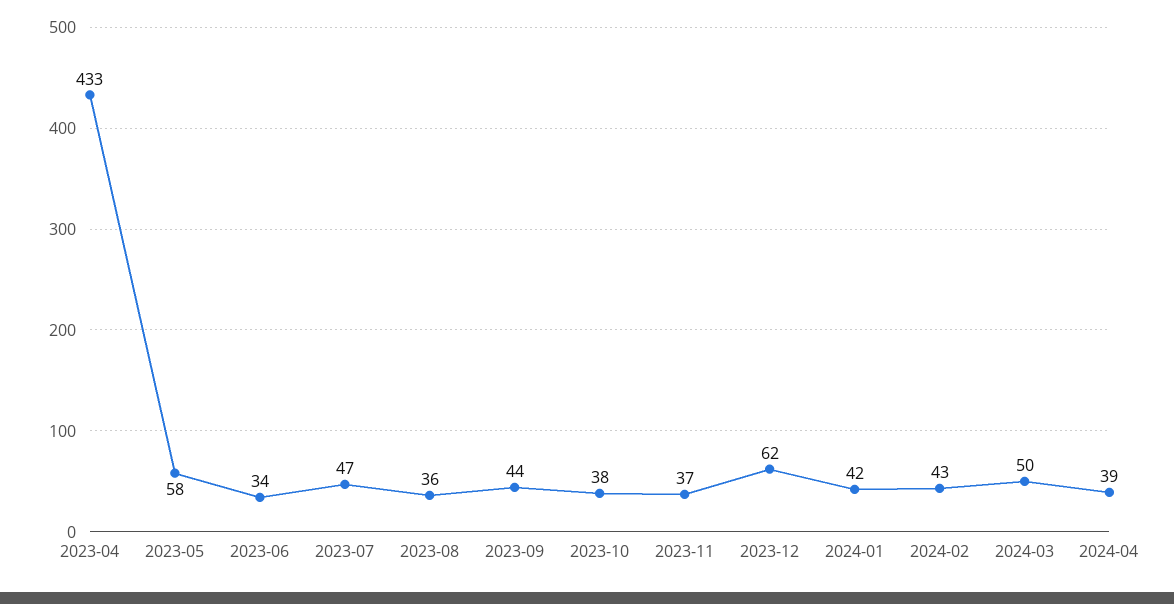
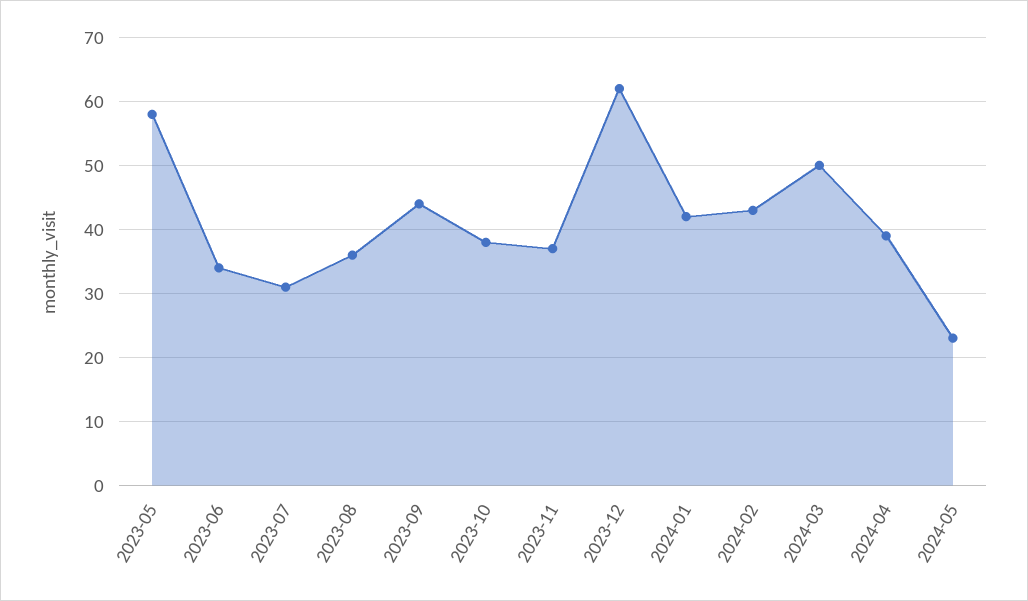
2023-04: 433 -> none
2023-07: 47 -> 31
2024-05: none -> 23

